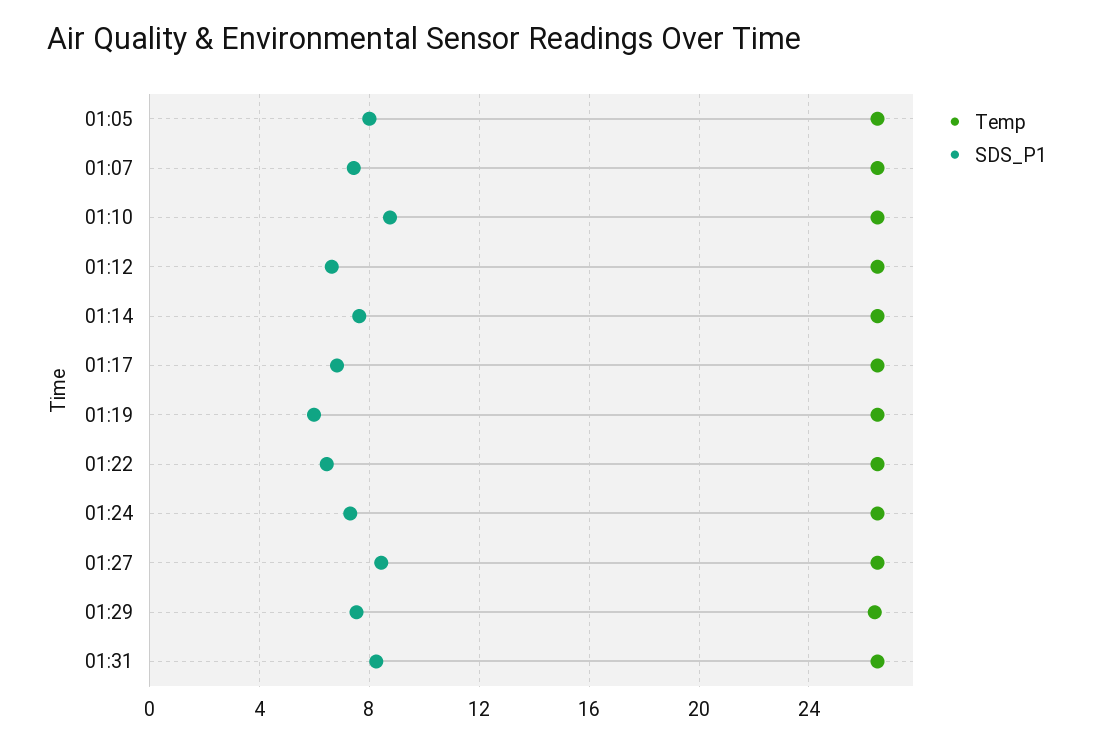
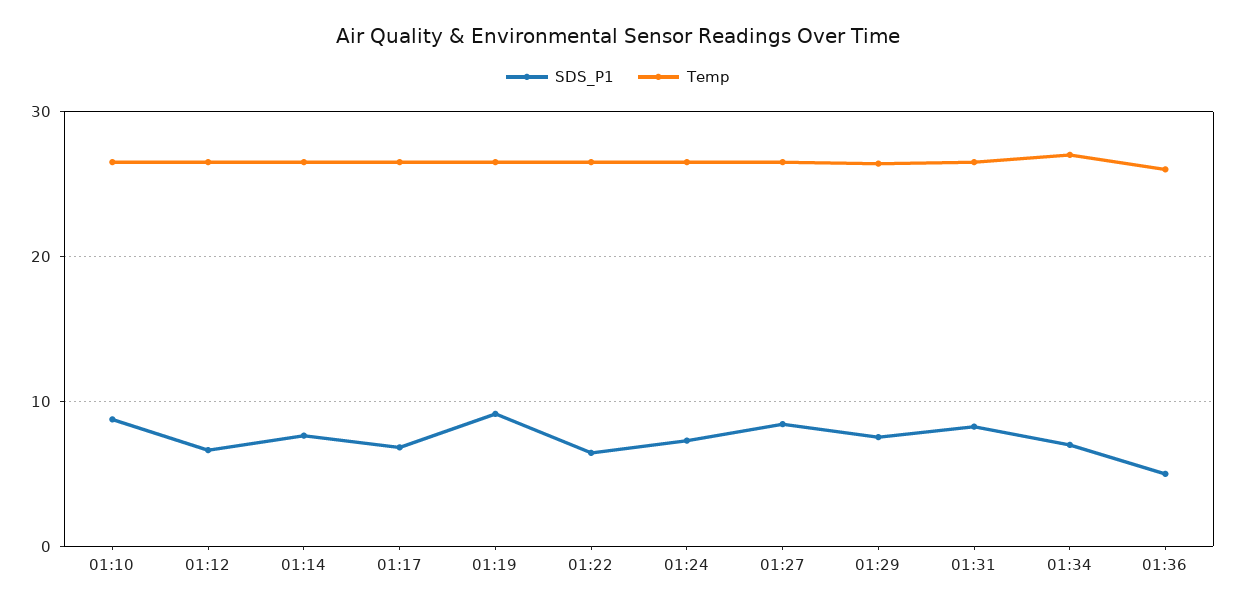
Temp, 01:05: 26.5 -> none
SDS_P1, 01:05: 8 -> none
Temp, 01:07: 26.5 -> none
SDS_P1, 01:07: 7.5 -> none
SDS_P1, 01:19: 6 -> 9
SDS_P1, 01:34: none -> 7
Temp, 01:34: none -> 27
SDS_P1, 01:36: none -> 5
Temp, 01:36: none -> 26

